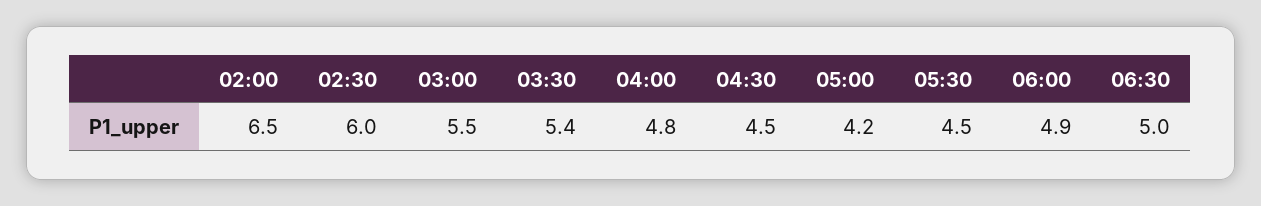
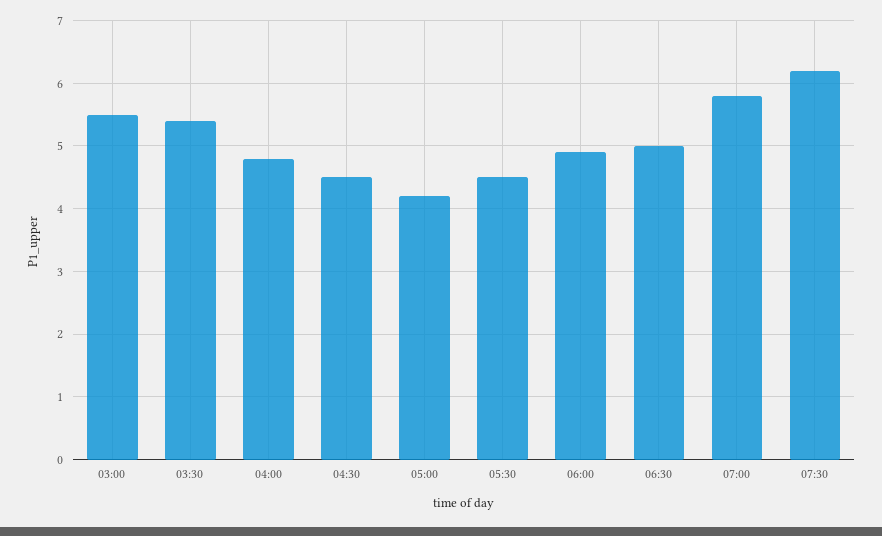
02:00: 6.5 -> none
02:30: 6 -> none
07:00: none -> 5.8
07:30: none -> 6.2

